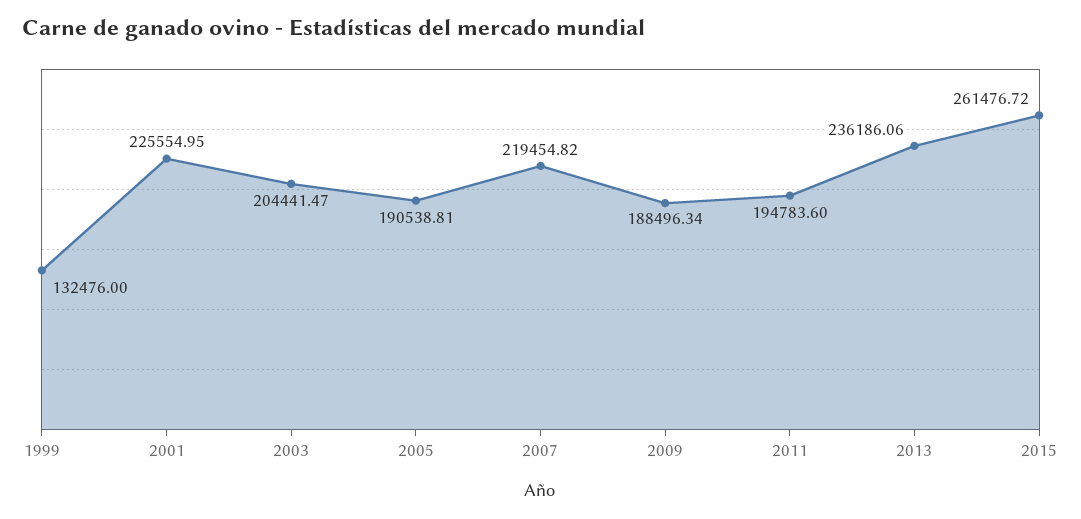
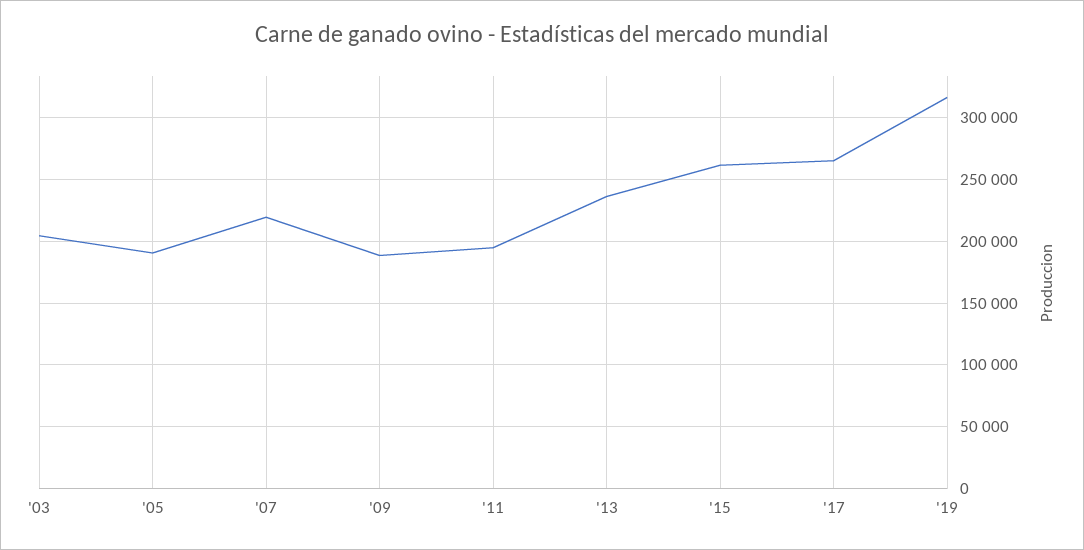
1999: 132476 -> none
2001: 225554.95 -> none
'17: none -> 265000
'19: none -> 315000

